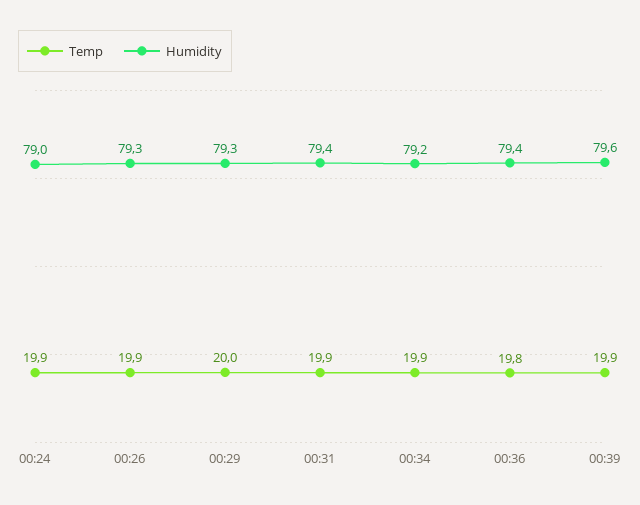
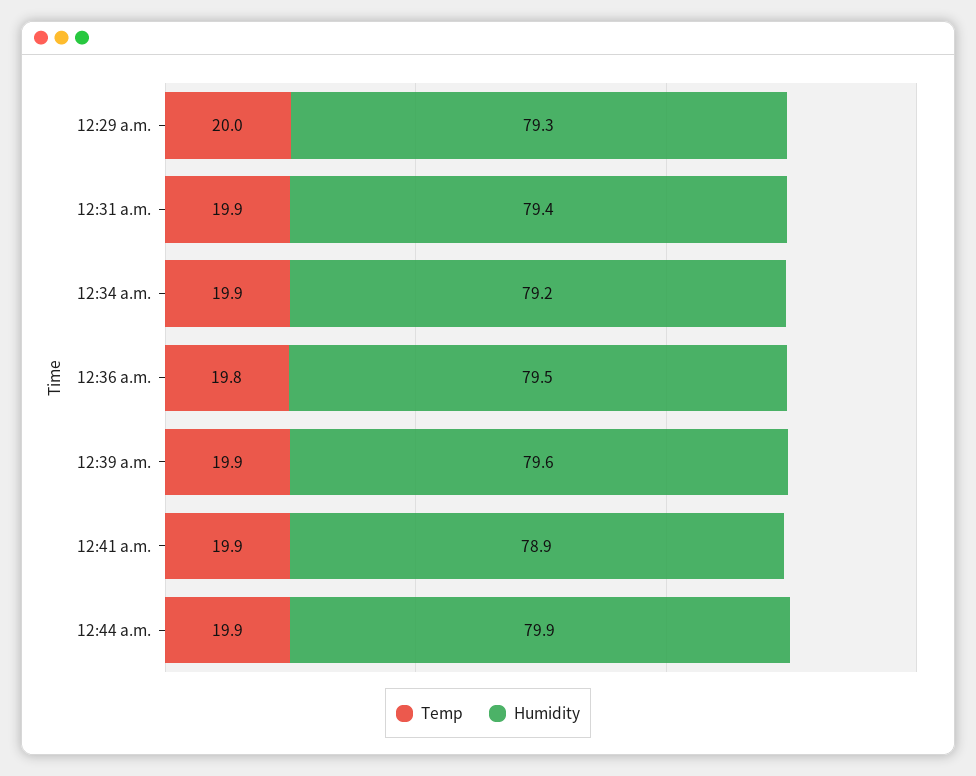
Temp, 00:24: 19.9 -> none
Humidity, 00:24: 79 -> none
Temp, 00:26: 19.9 -> none
Humidity, 00:26: 79.3 -> none
Humidity, 00:36: 79.4 -> 79.5
Temp, 12:41 a.m.: none -> 19.9
Humidity, 12:41 a.m.: none -> 78.9
Temp, 12:44 a.m.: none -> 19.9
Humidity, 12:44 a.m.: none -> 79.9

